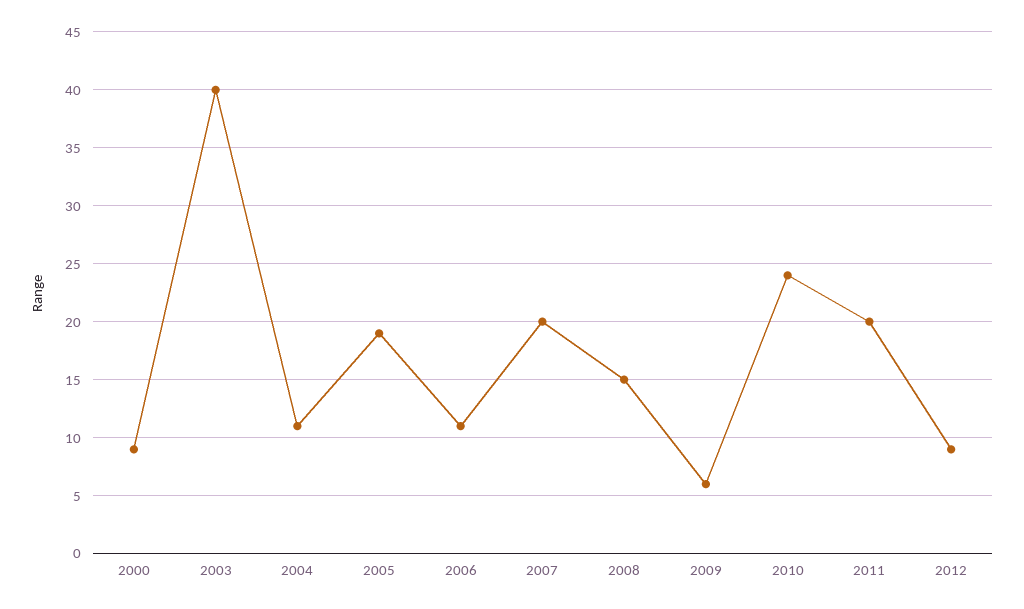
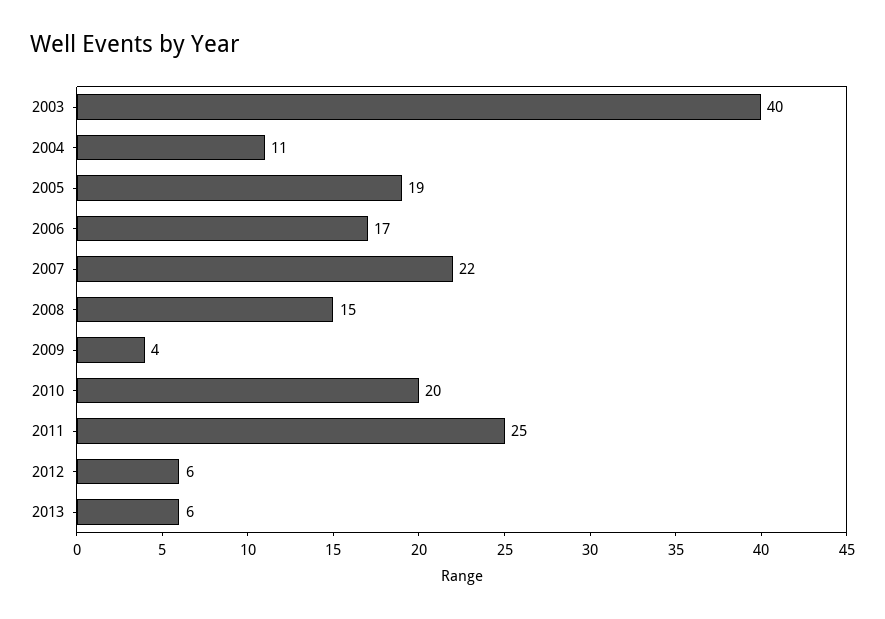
2000: 9 -> none
2006: 11 -> 17
2007: 20 -> 22
2009: 6 -> 4
2010: 24 -> 20
2011: 20 -> 25
2012: 9 -> 6
2013: none -> 6

